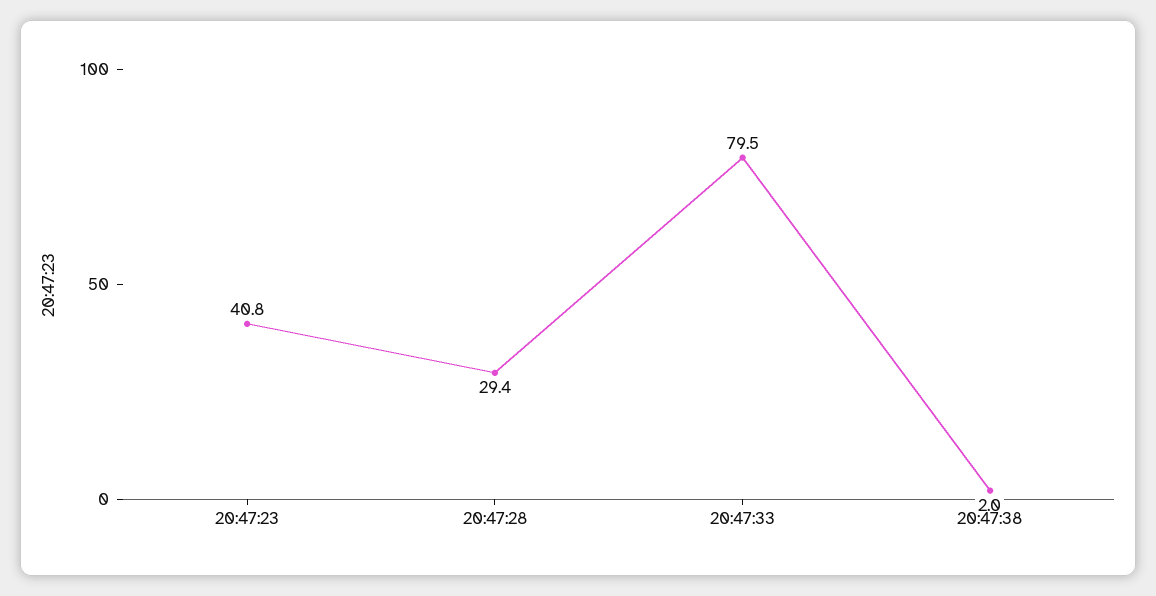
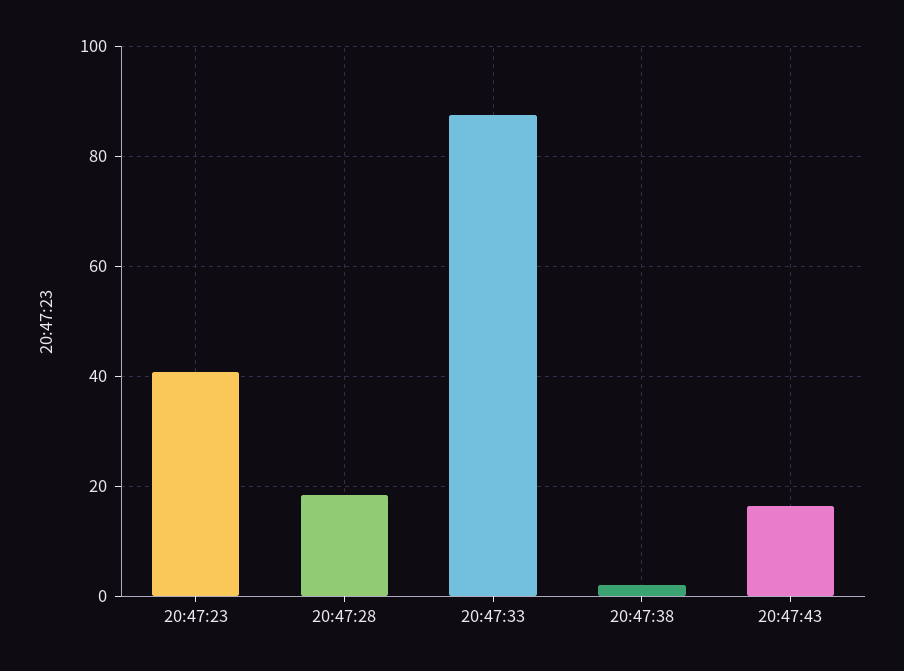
20:47:28: 29.4 -> 18
20:47:33: 79.5 -> 88
20:47:43: none -> 16

